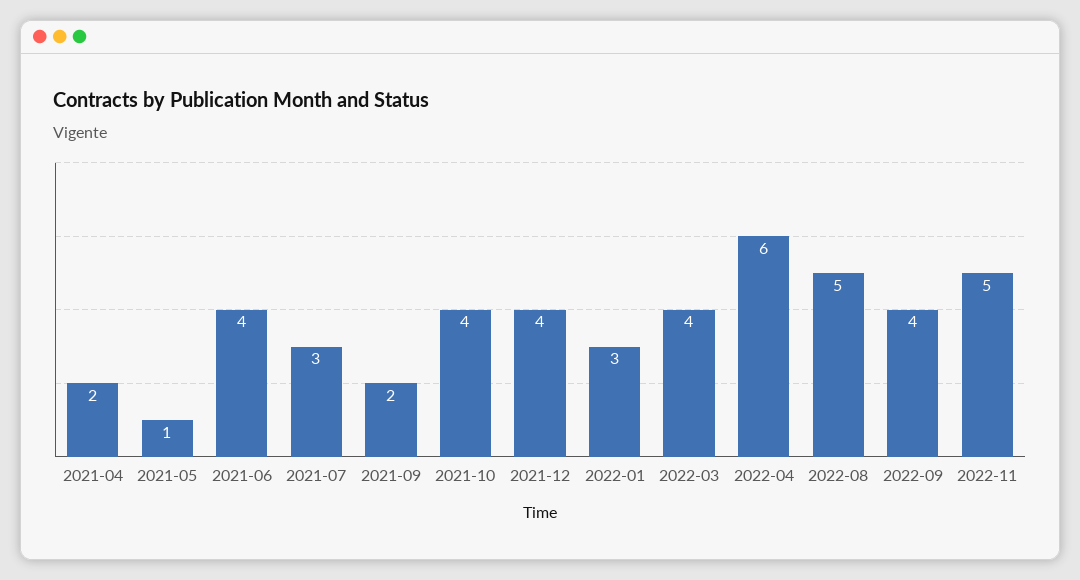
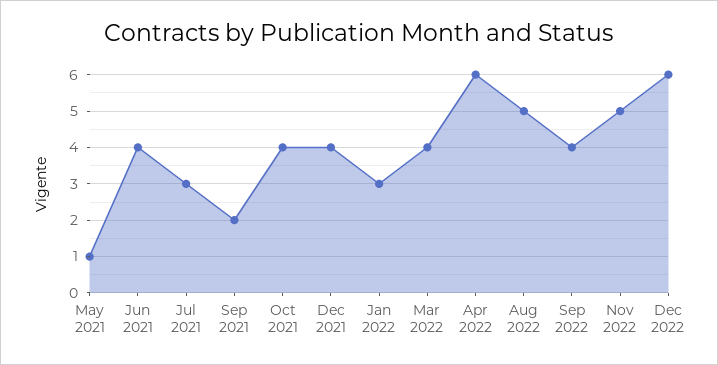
2021-04: 2 -> none
Dec 2022: none -> 6

